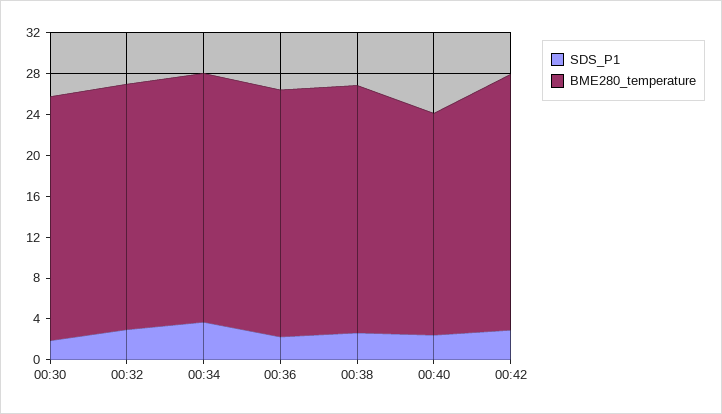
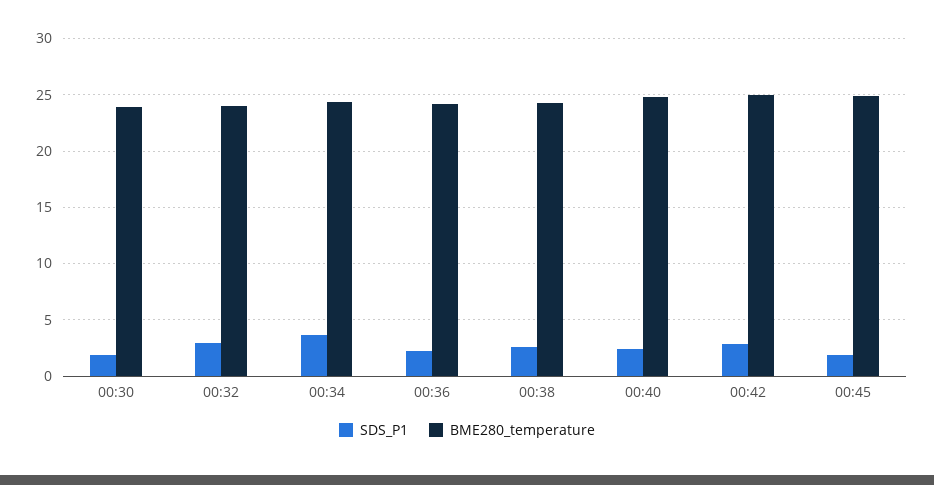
BME280_temperature, 00:40: 22 -> 25
SDS_P1, 00:45: none -> 2
BME280_temperature, 00:45: none -> 25

